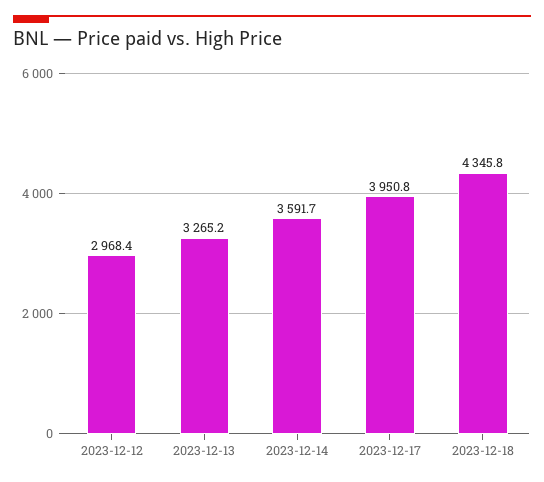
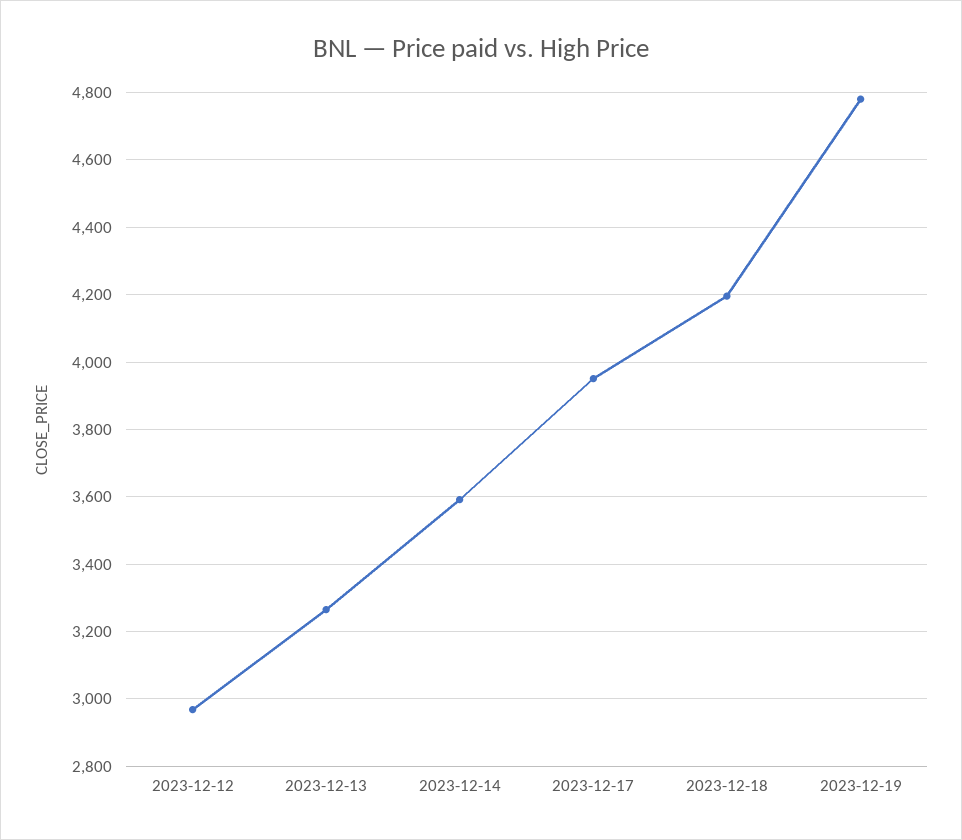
2023-12-18: 4345.8 -> 4200
2023-12-19: none -> 4780

